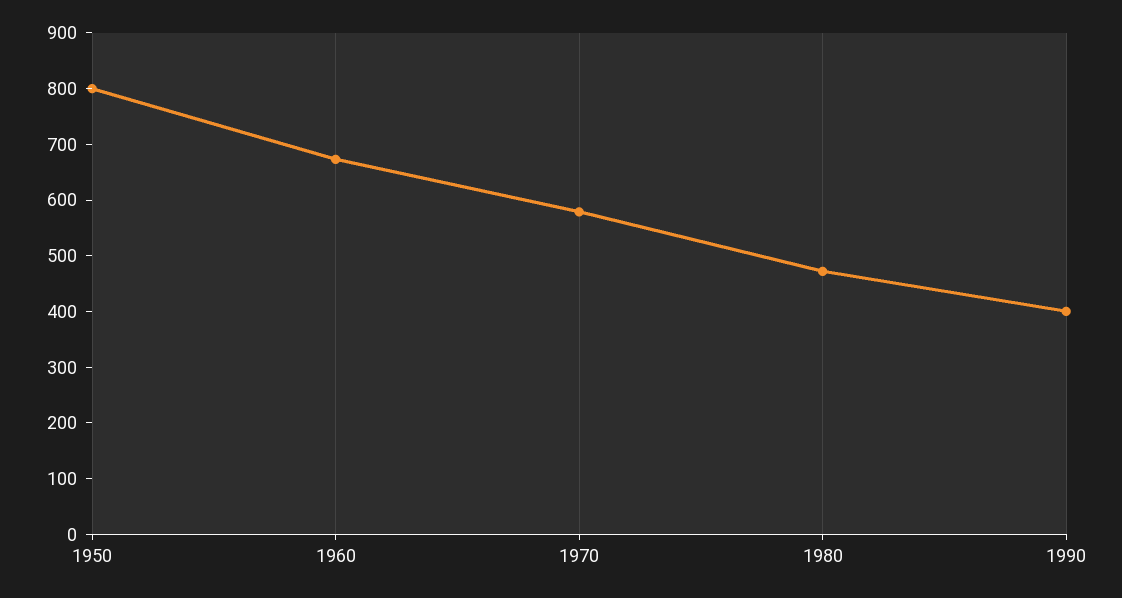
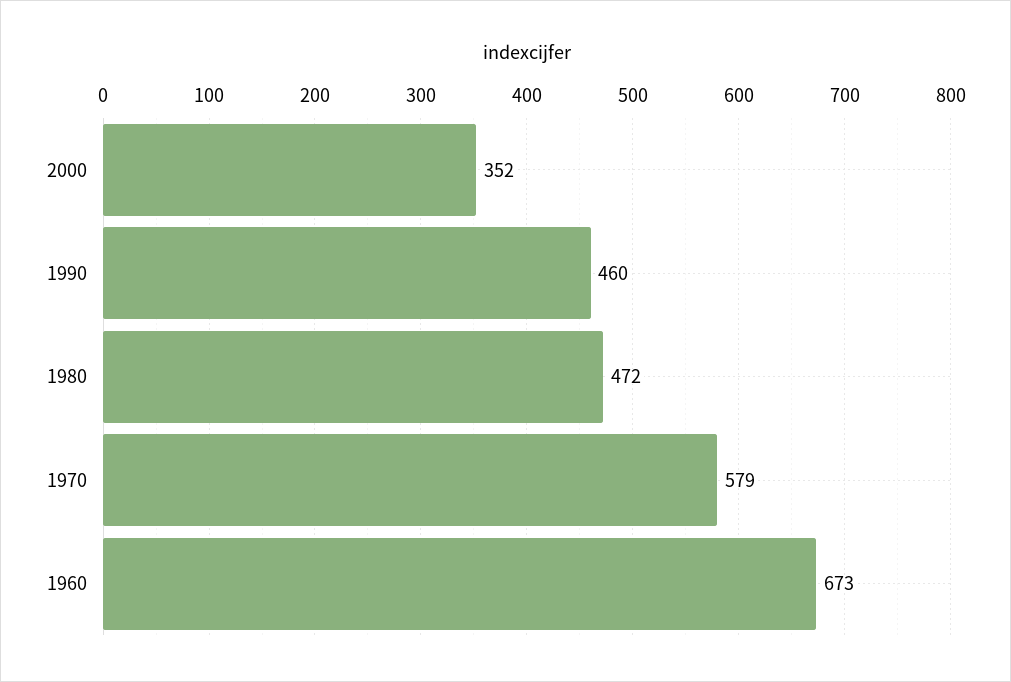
1950: 800 -> none
1990: 400 -> 460
2000: none -> 352

